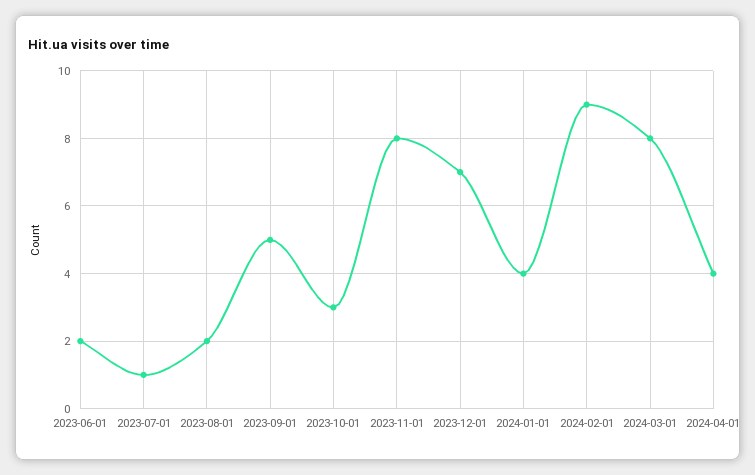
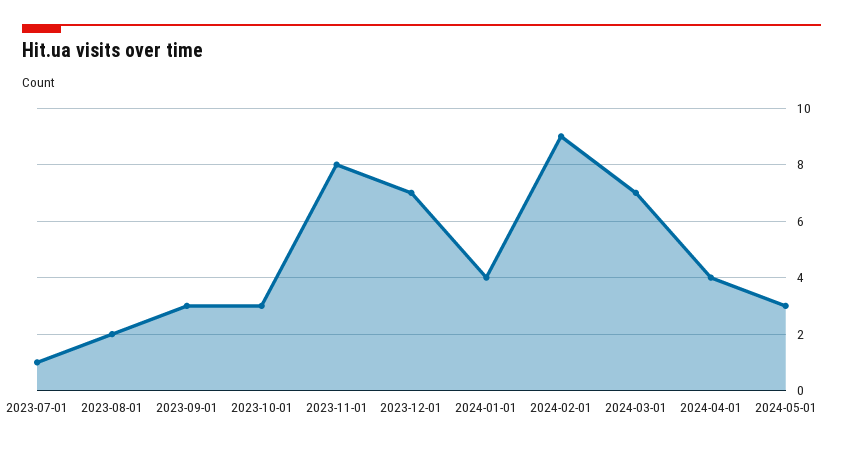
2023-06-01: 2 -> none
2023-09-01: 5 -> 3
2024-03-01: 8 -> 7
2024-05-01: none -> 3

